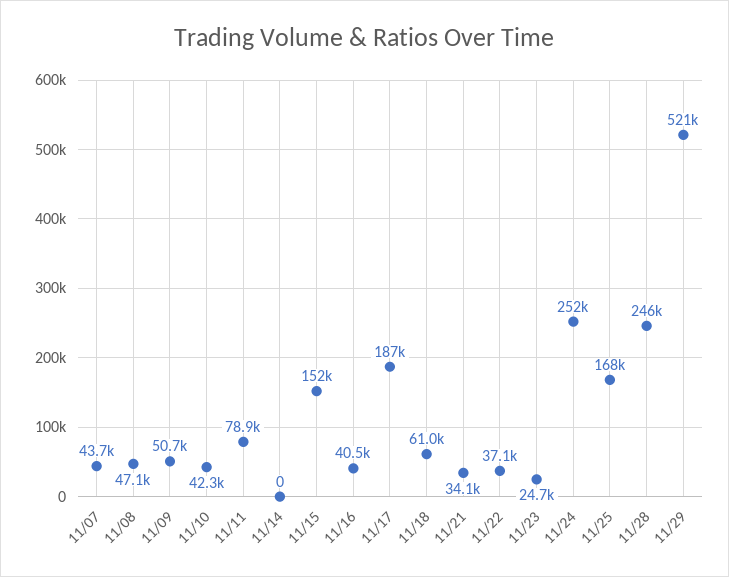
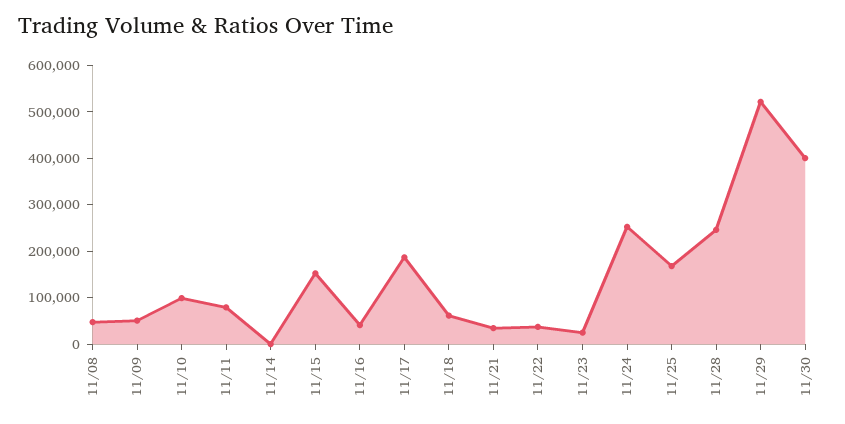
11/07: 43700 -> none
11/10: 42300 -> 100000
11/30: none -> 400000

